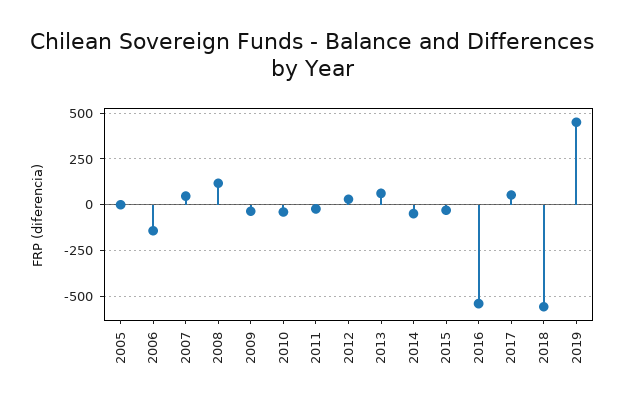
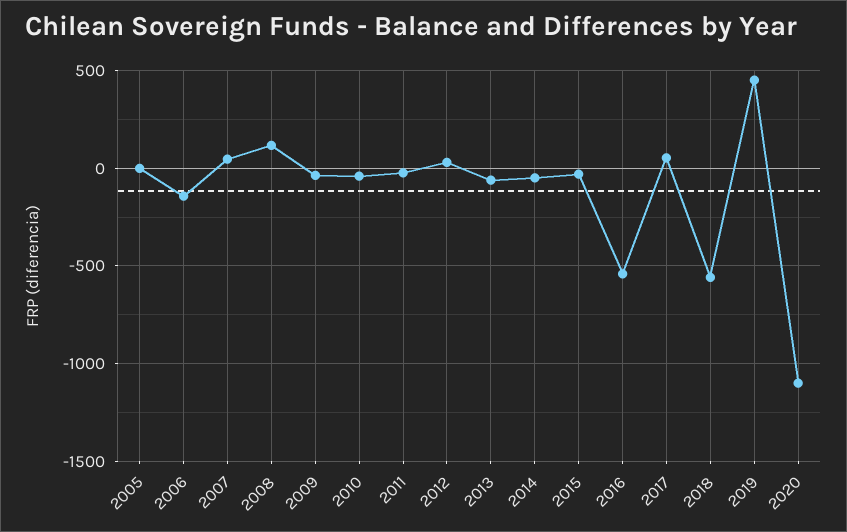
2013: 50 -> -50
2020: none -> -1100

